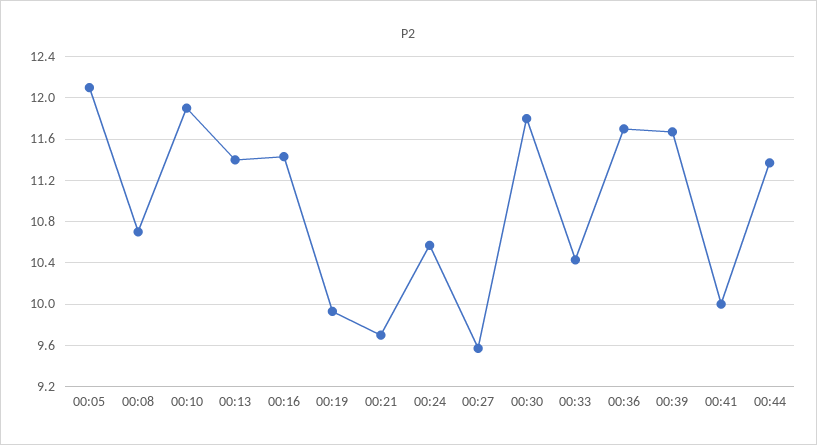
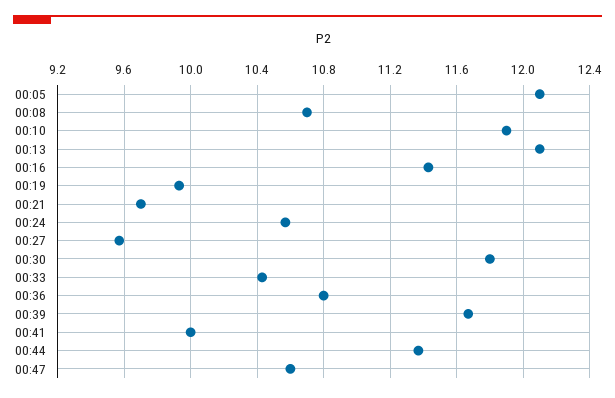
00:13: 11.4 -> 12.1
00:36: 11.7 -> 10.8
00:47: none -> 10.6

